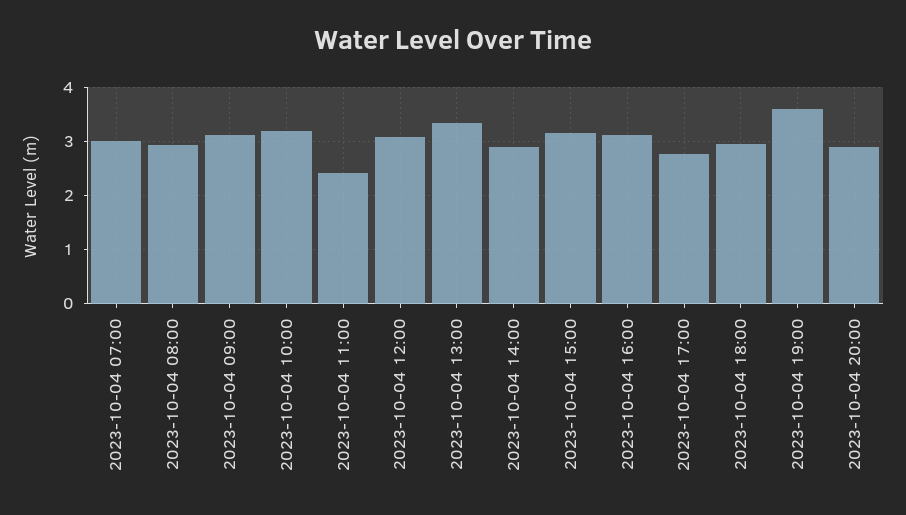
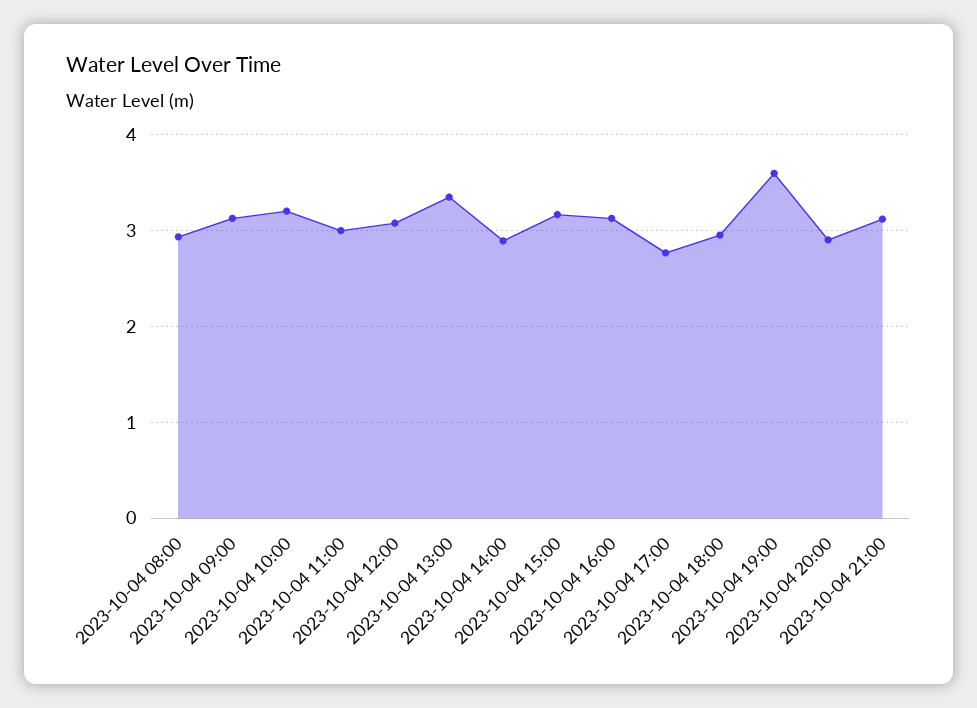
2023-10-04 07:00: 3 -> none
2023-10-04 11:00: 2.4 -> 3
2023-10-04 21:00: none -> 3.1

